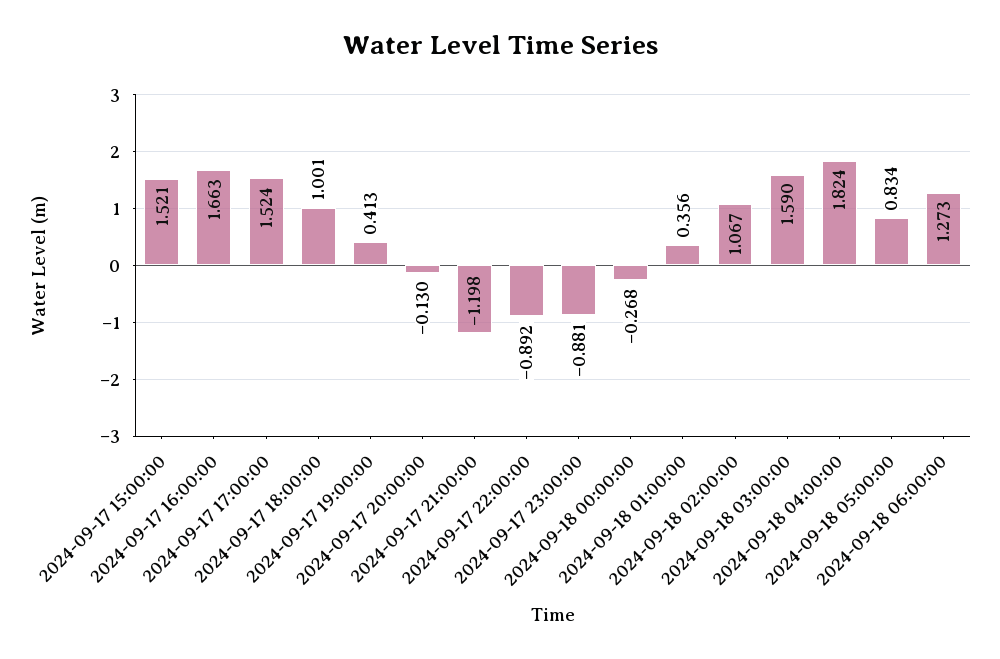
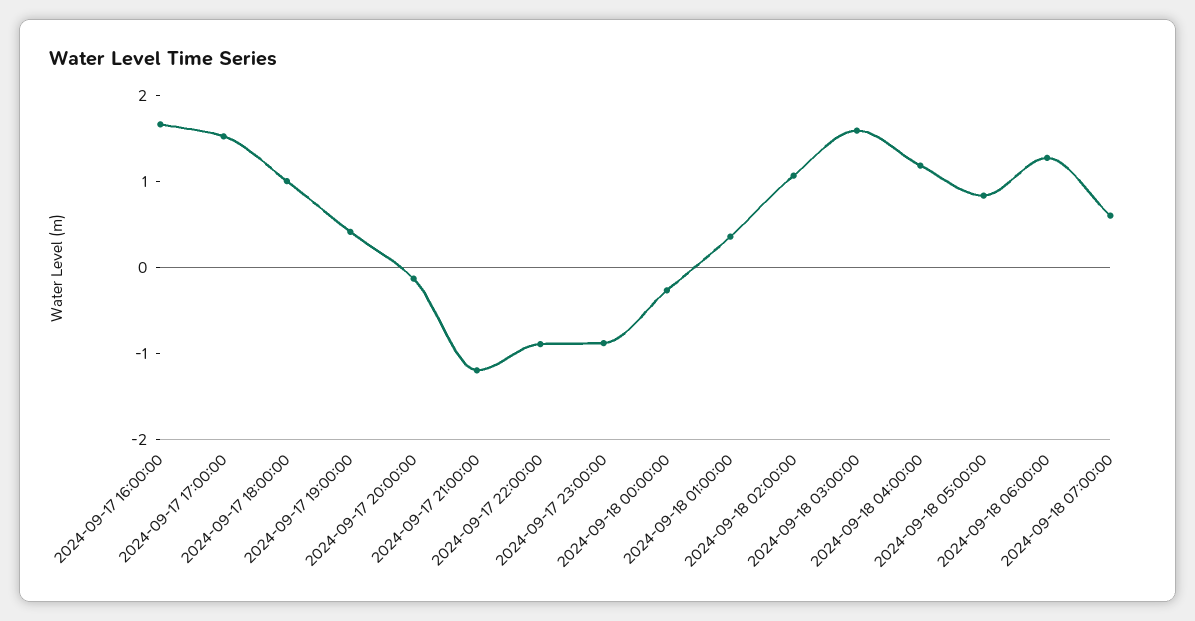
2024-09-17 15:00:00: 1.521 -> none
2024-09-18 04:00:00: 1.824 -> 1.2
2024-09-18 07:00:00: none -> 0.6

